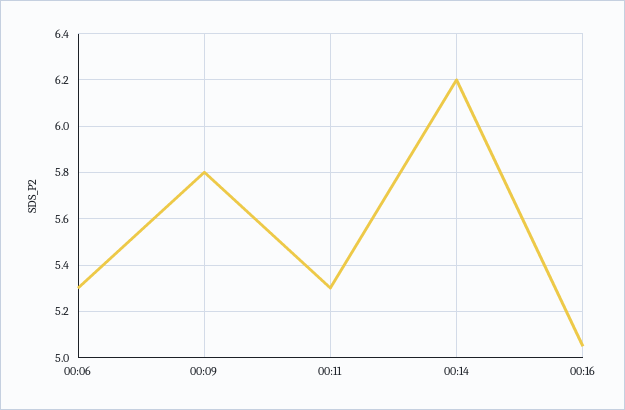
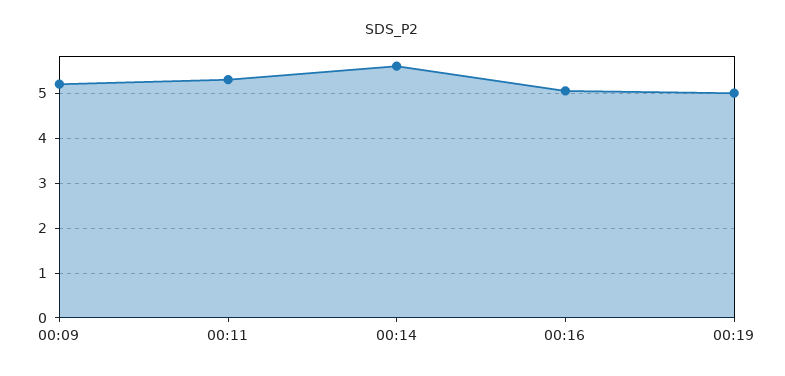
00:06: 5.3 -> none
00:09: 5.8 -> 5.2
00:14: 6.2 -> 5.6
00:19: none -> 5

